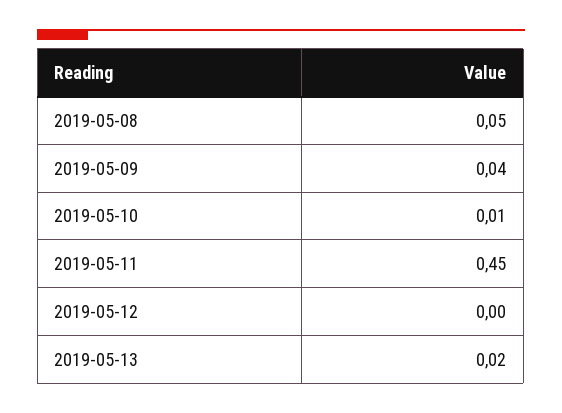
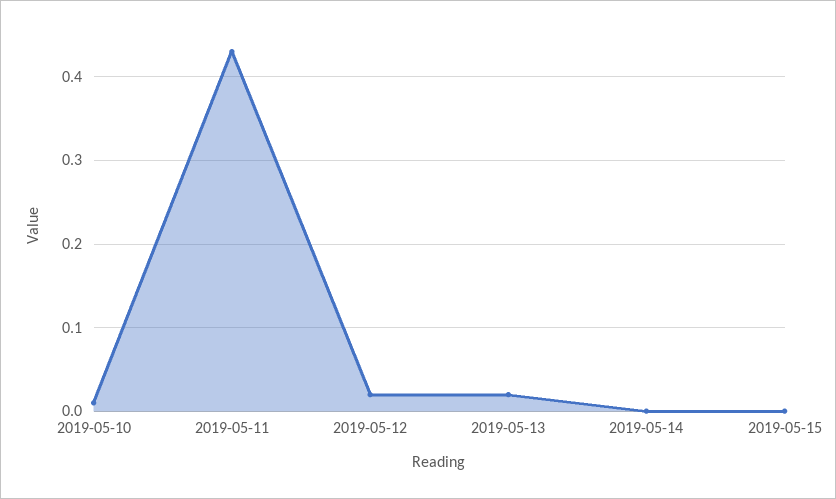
2019-05-08: 0.05 -> none
2019-05-09: 0.04 -> none
2019-05-11: 0.45 -> 0.43
2019-05-12: 0 -> 0.02
2019-05-14: none -> 0
2019-05-15: none -> 0

